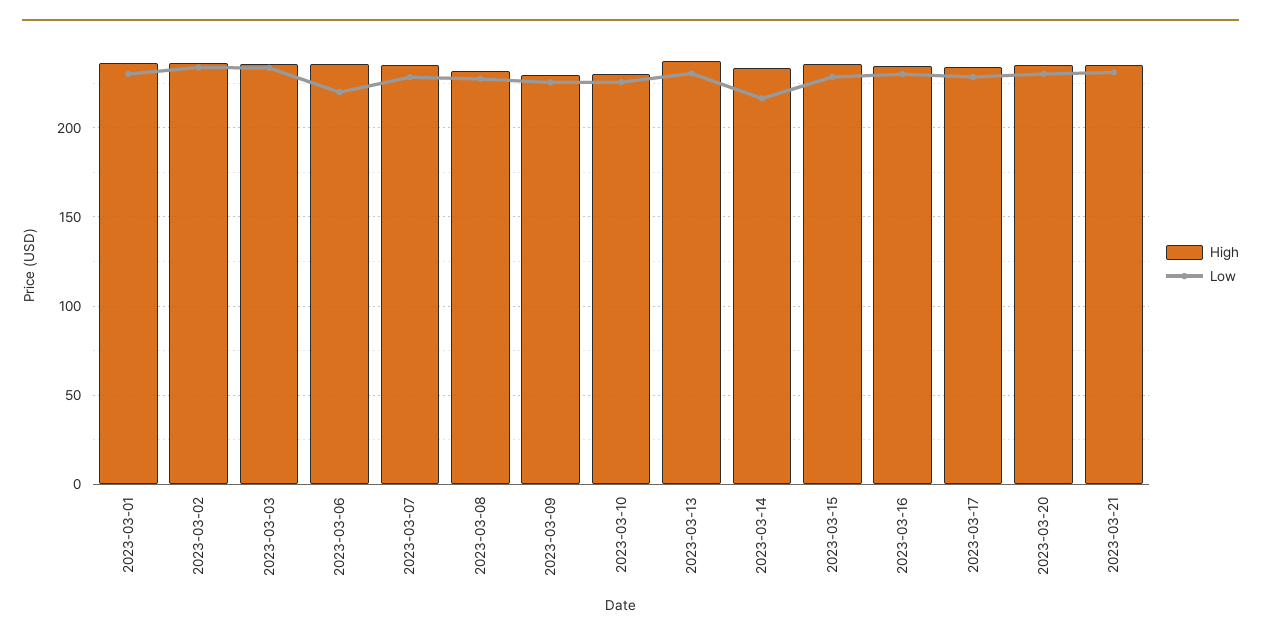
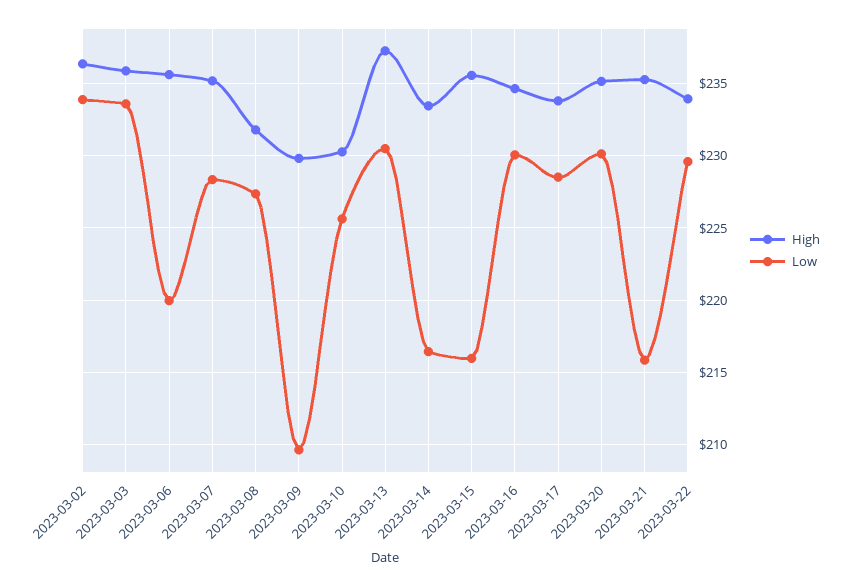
High, 2023-03-01: 235 -> none
Low, 2023-03-01: 230 -> none
Low, 2023-03-09: 225 -> 209.5
Low, 2023-03-15: 230 -> 216
Low, 2023-03-21: 230 -> 216
High, 2023-03-22: none -> 234
Low, 2023-03-22: none -> 229.5

